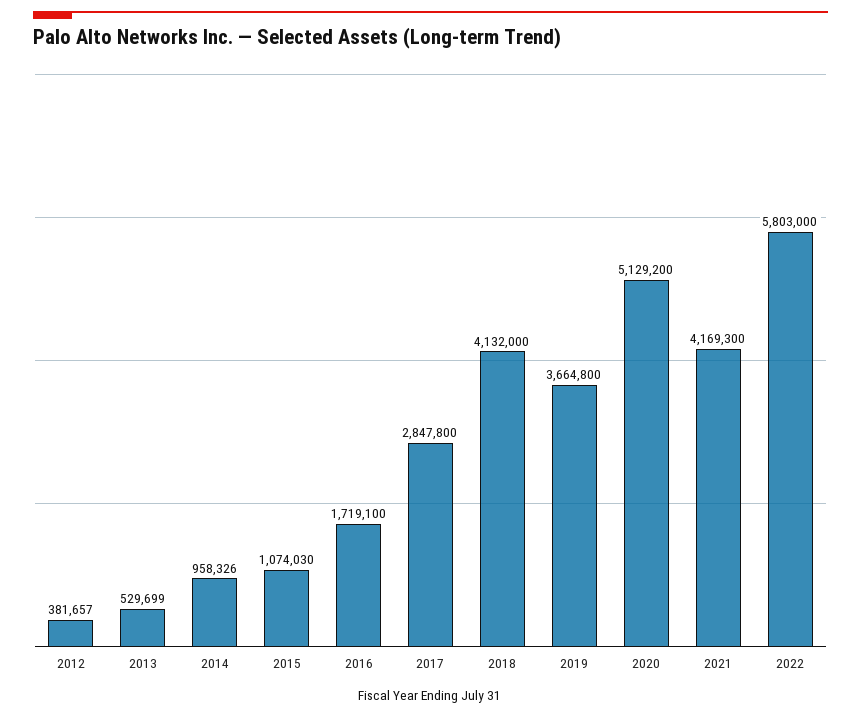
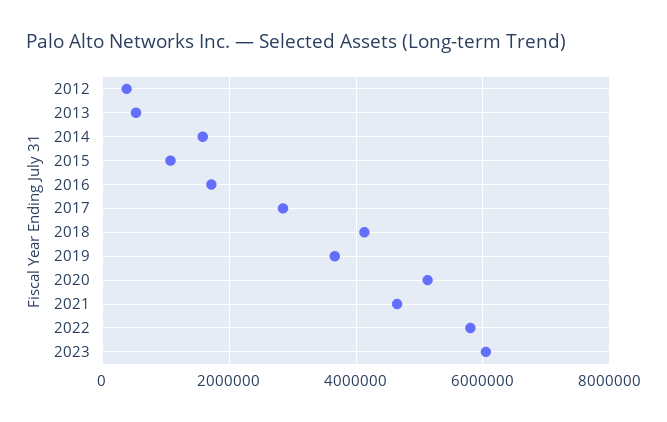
2014: 958326 -> 1600000
2021: 4169300 -> 4600000
2023: none -> 6000000

